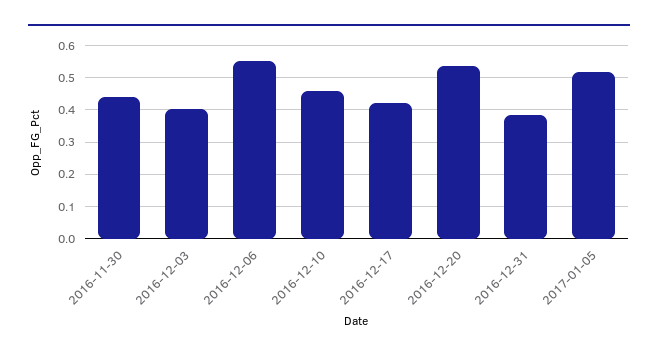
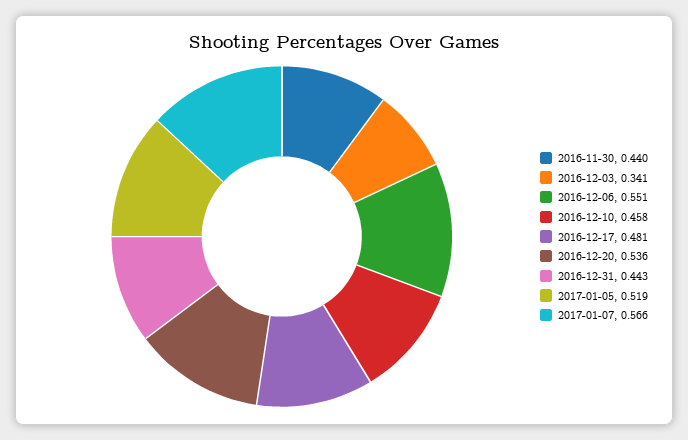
2016-12-03: 0.4 -> 0.341
2016-12-17: 0.42 -> 0.481
2016-12-31: 0.38 -> 0.443
2017-01-07: none -> 0.566

